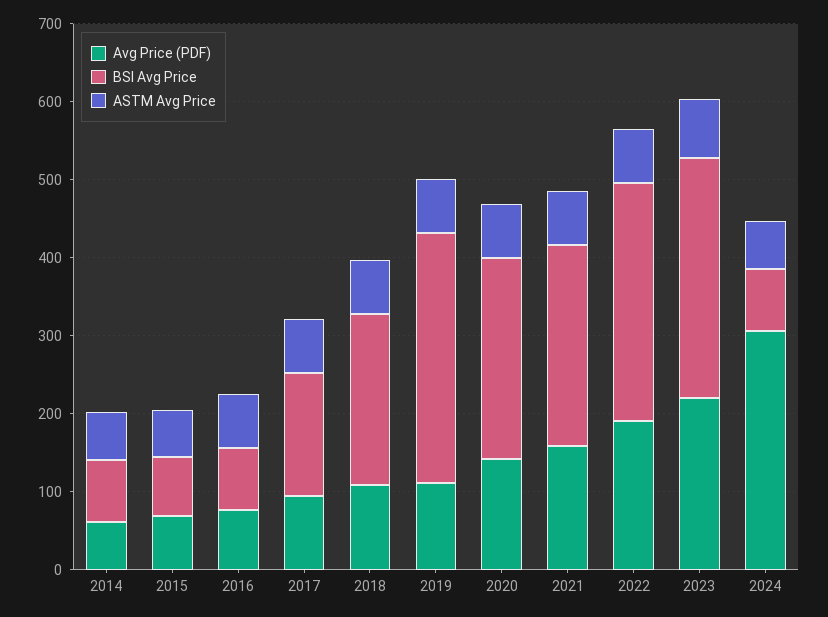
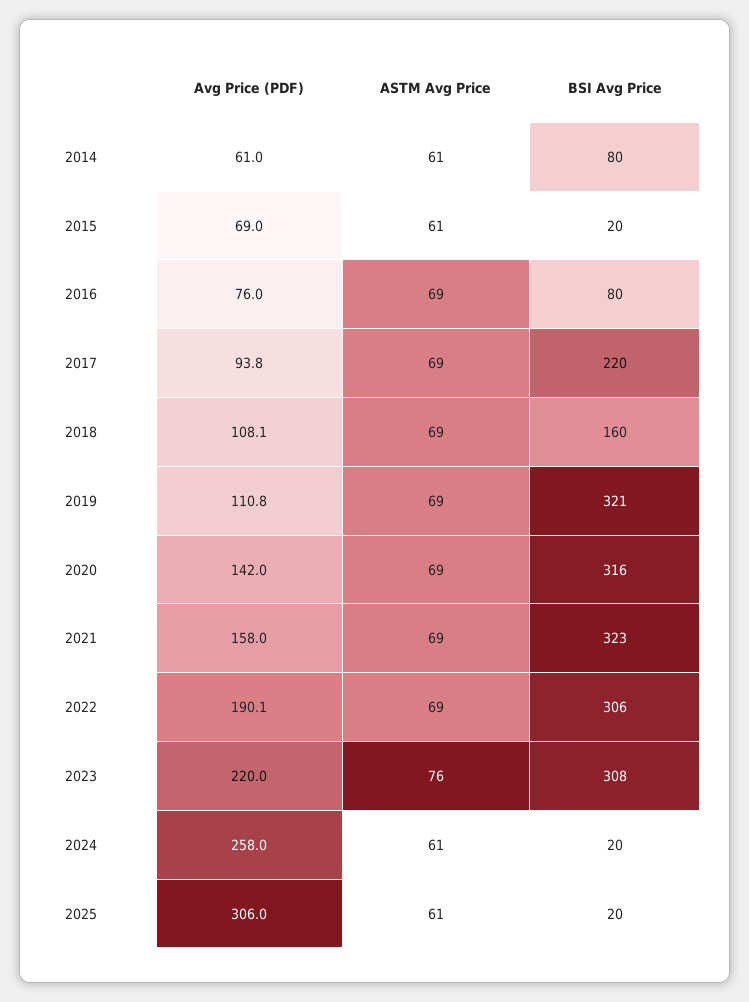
BSI Avg Price, 2015: 80 -> 20
BSI Avg Price, 2017: 160 -> 220
BSI Avg Price, 2018: 220 -> 160
BSI Avg Price, 2020: 260 -> 316
BSI Avg Price, 2021: 260 -> 323
Avg Price (PDF), 2024: 300 -> 258
BSI Avg Price, 2024: 80 -> 20
Avg Price (PDF), 2025: none -> 306
ASTM Avg Price, 2025: none -> 61
BSI Avg Price, 2025: none -> 20

